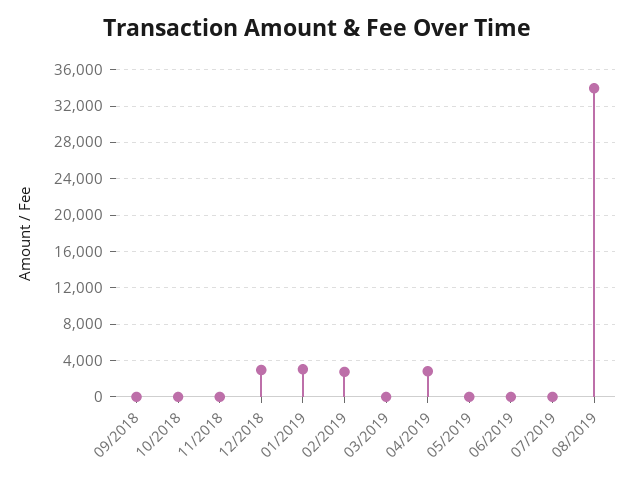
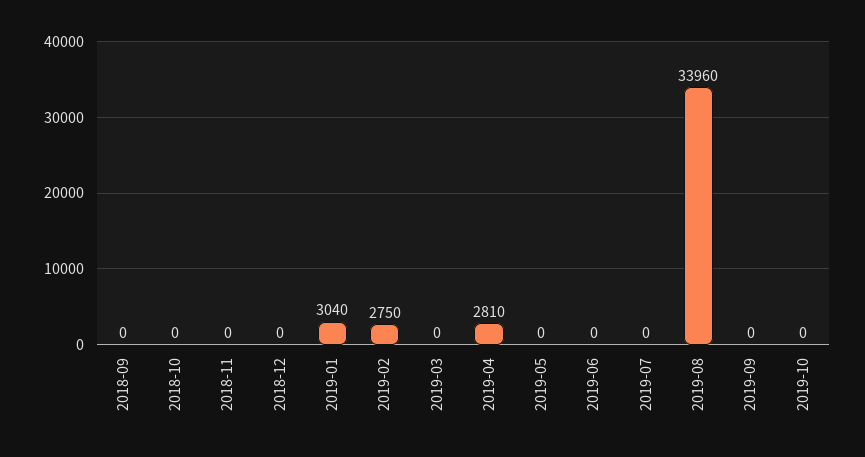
12/2018: 3000 -> 0
2019-09: none -> 0
2019-10: none -> 0

